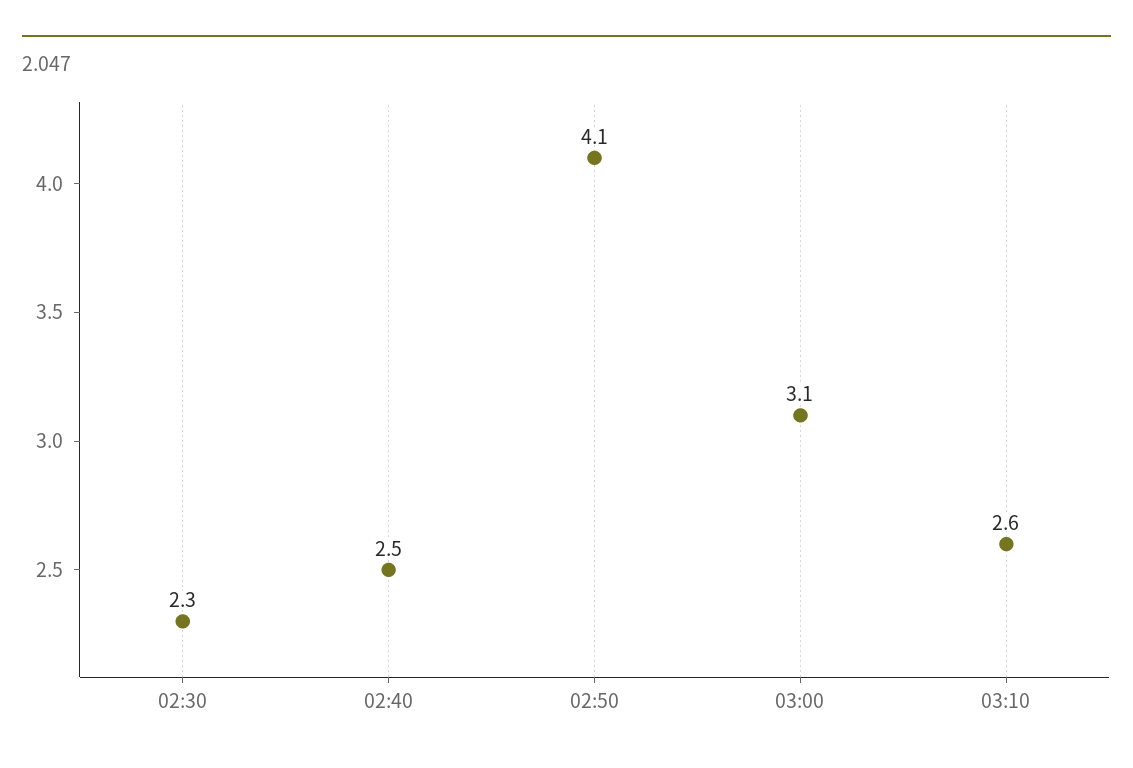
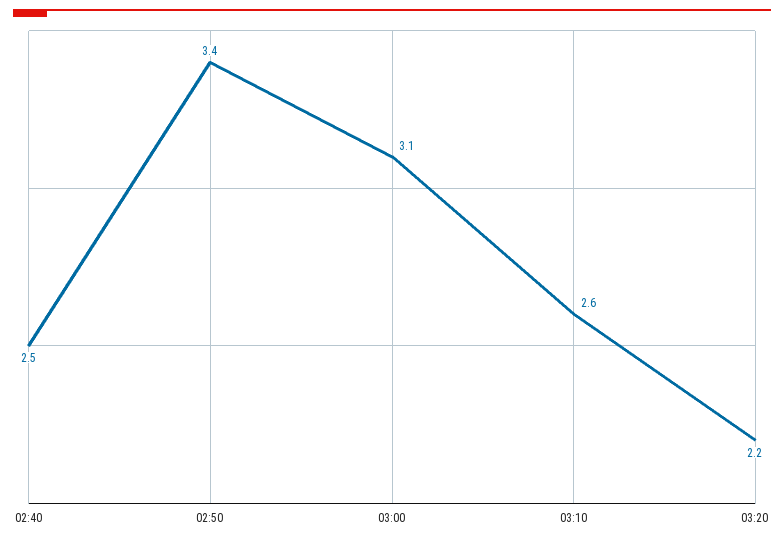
02:30: 2.3 -> none
02:50: 4.1 -> 3.4
03:20: none -> 2.2

